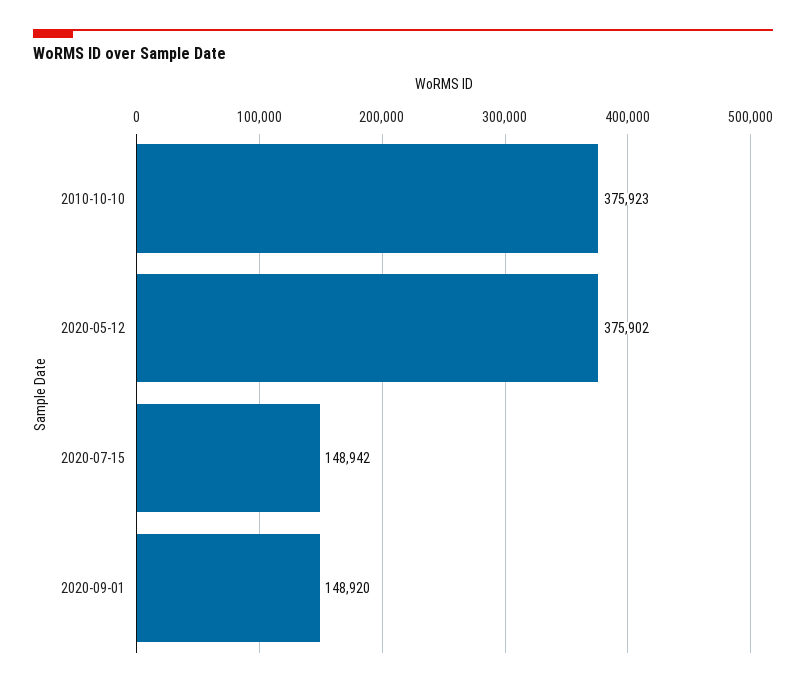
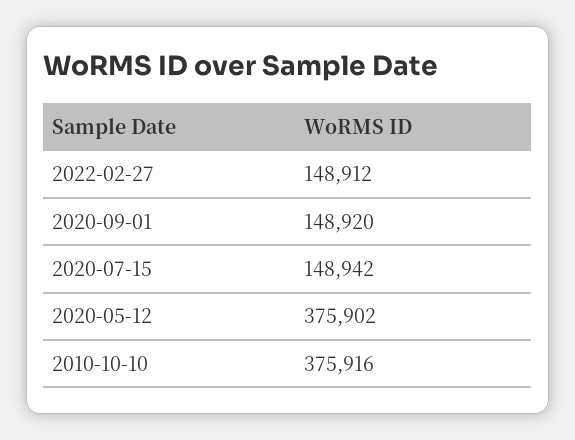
2010-10-10: 375923 -> 375916
2022-02-27: none -> 148912

